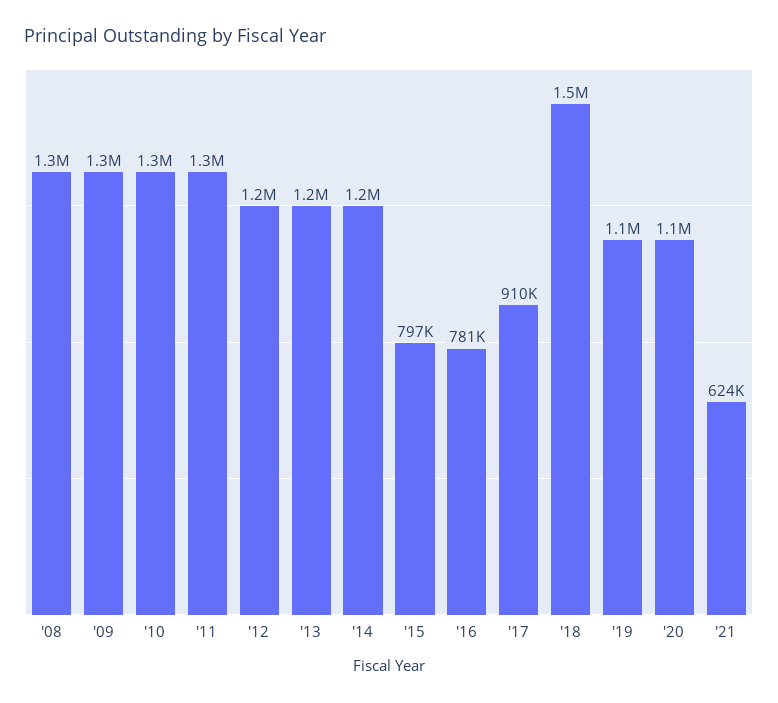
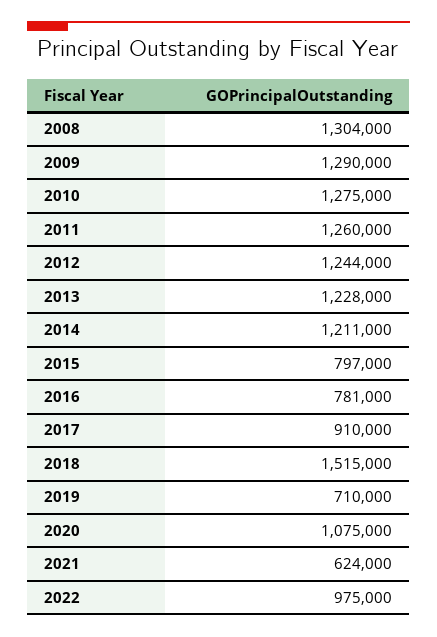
'19: 1100000 -> 710000
2022: none -> 975000

